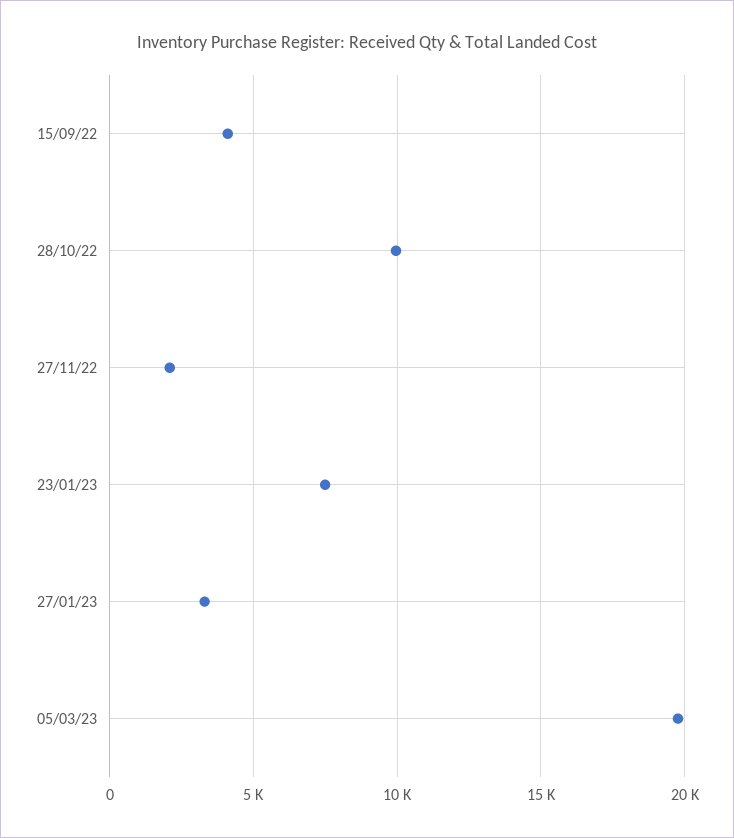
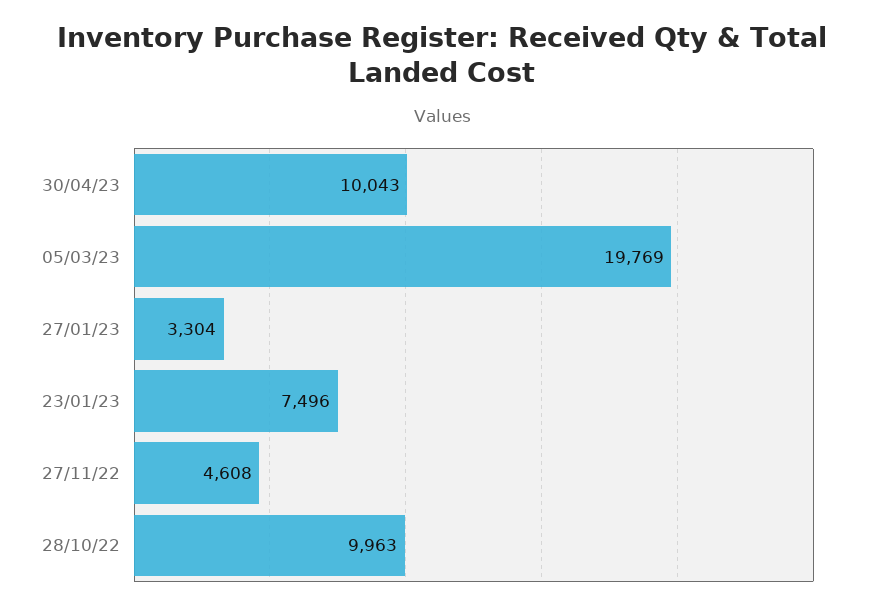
15/09/22: 4000 -> none
27/11/22: 2000 -> 4608
30/04/23: none -> 10043

